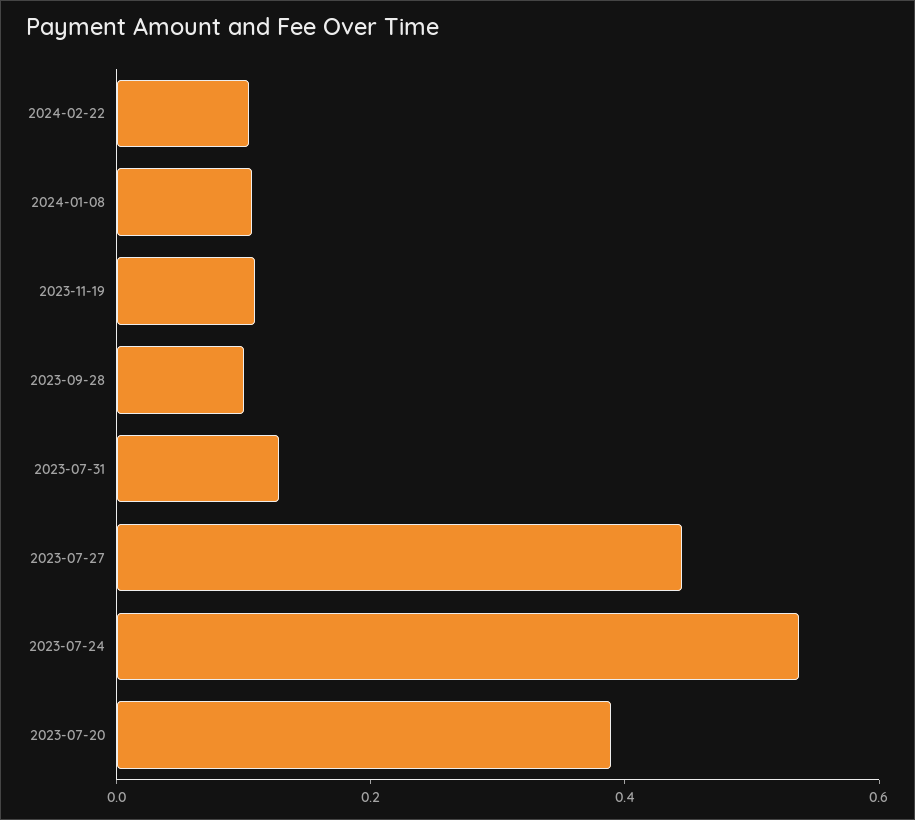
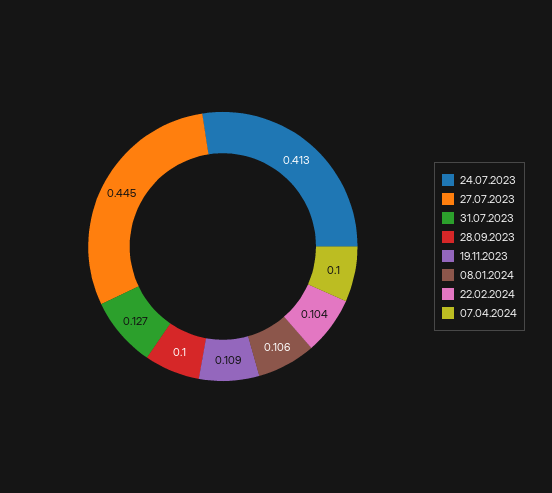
2023-07-24: 0.55 -> 0.413
2023-07-20: 0.4 -> none
07.04.2024: none -> 0.1

